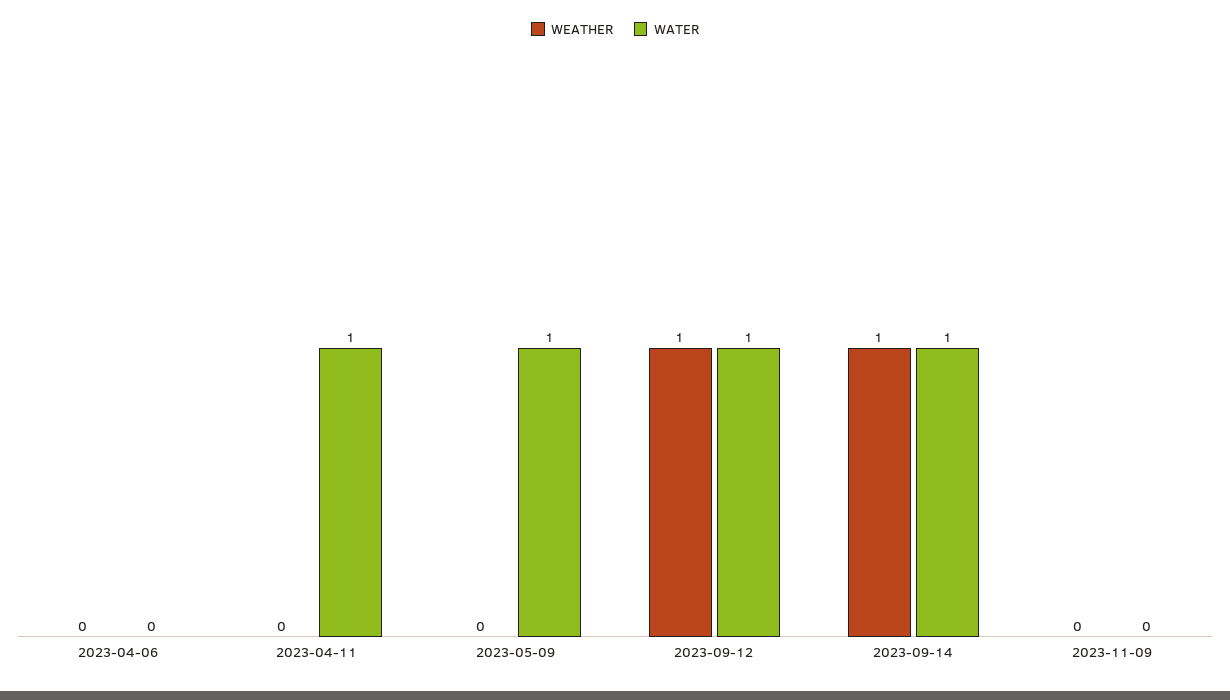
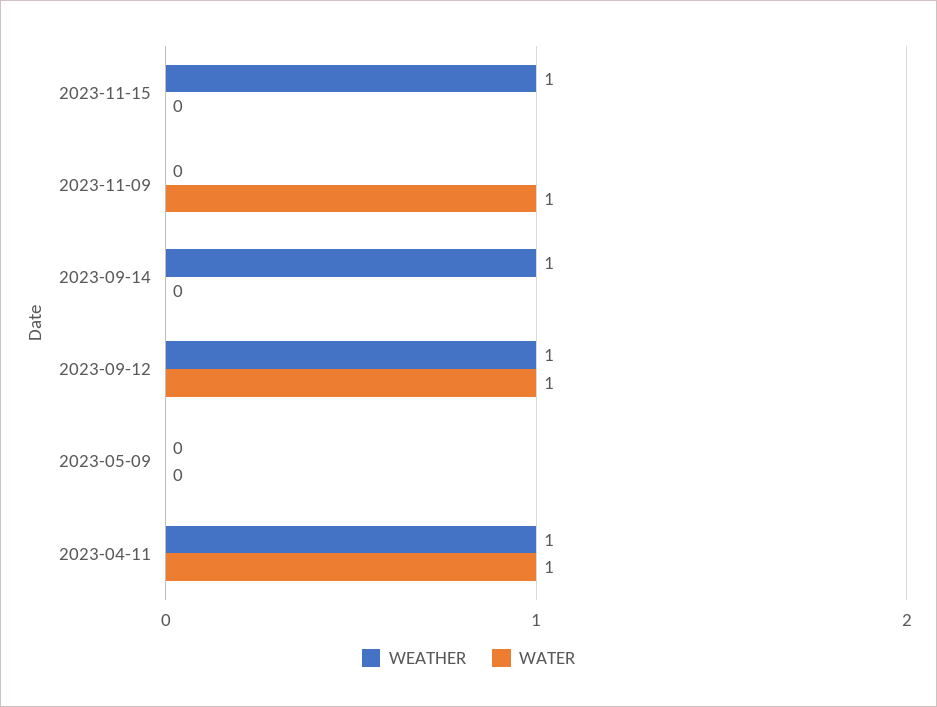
WEATHER, 2023-04-06: 0 -> none
WATER, 2023-04-06: 0 -> none
WEATHER, 2023-04-11: 0 -> 1
WATER, 2023-05-09: 1 -> 0
WATER, 2023-09-14: 1 -> 0
WATER, 2023-11-09: 0 -> 1
WEATHER, 2023-11-15: none -> 1
WATER, 2023-11-15: none -> 0

